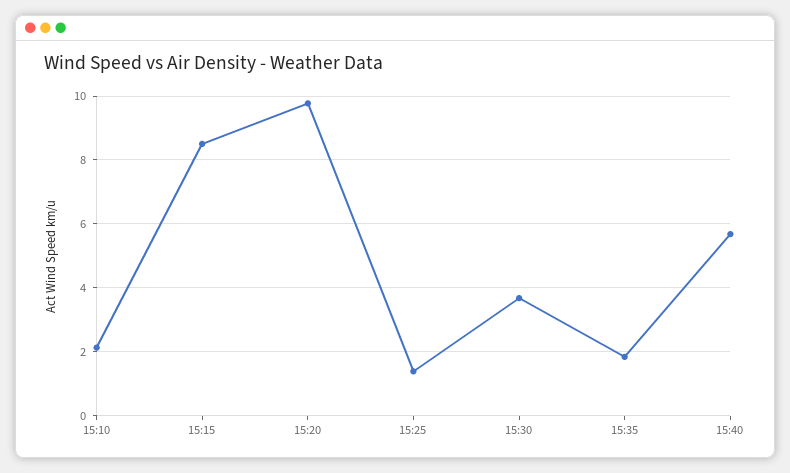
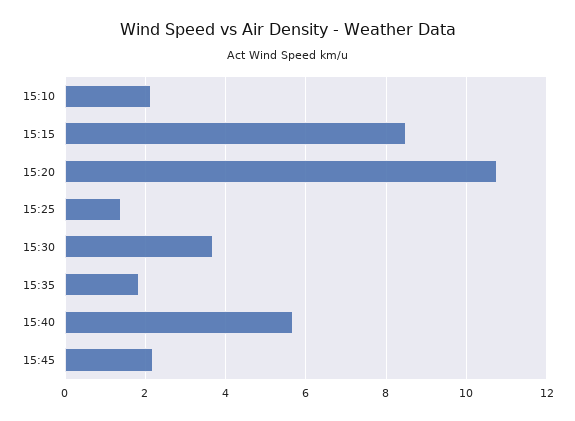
15:20: 9.8 -> 10.8
15:45: none -> 2.2

